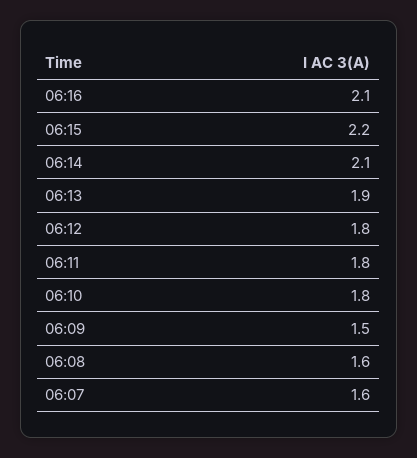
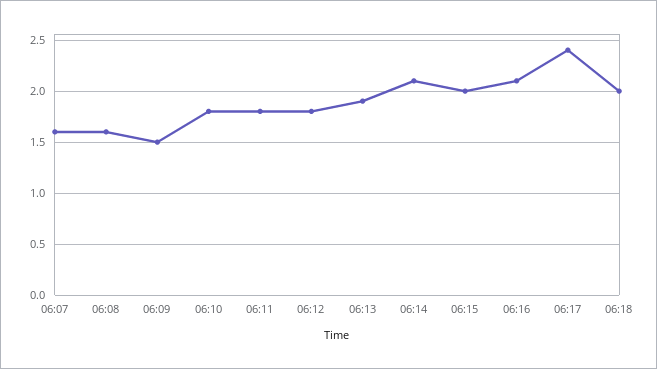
06:15: 2.2 -> 2
06:17: none -> 2.4
06:18: none -> 2

